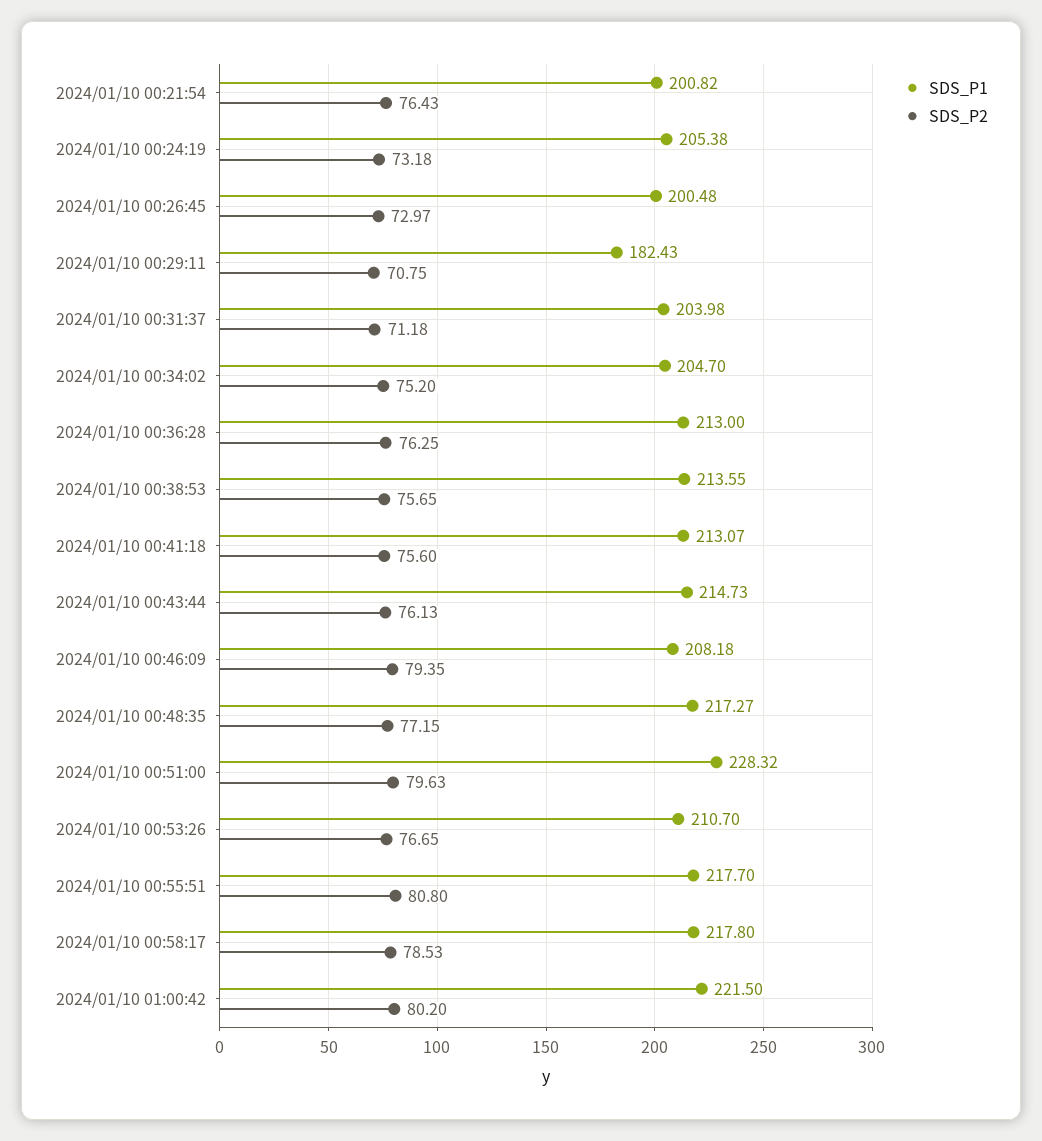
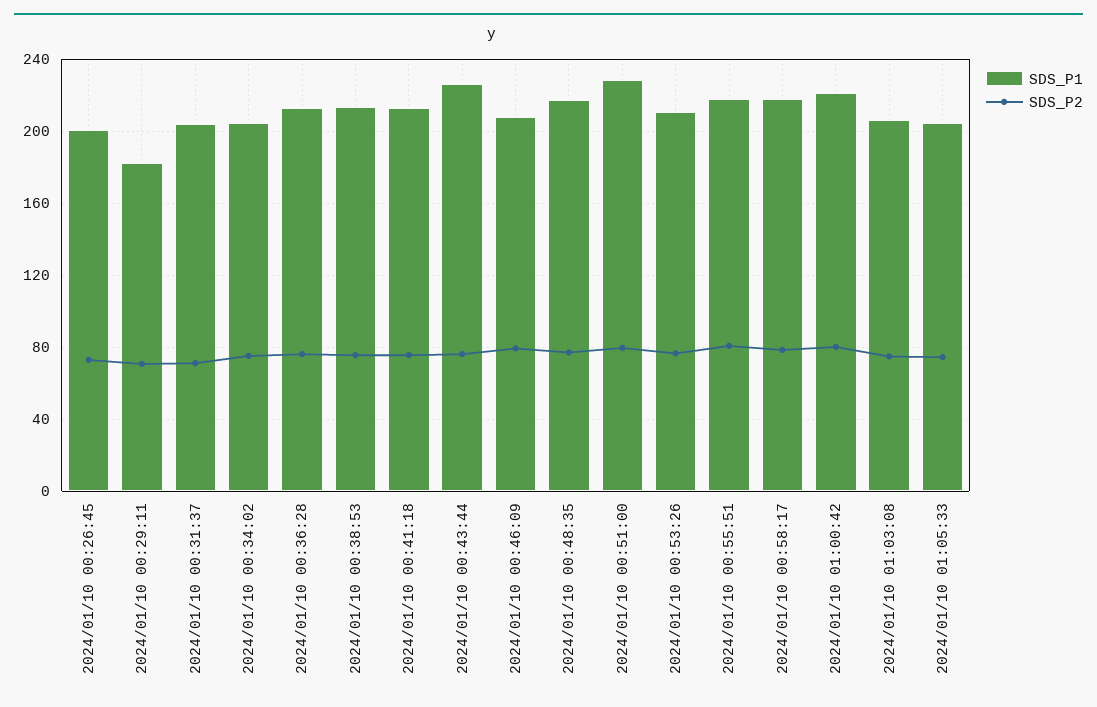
SDS_P1, 2024/01/10 00:21:54: 200.82 -> none
SDS_P2, 2024/01/10 00:21:54: 76.43 -> none
SDS_P1, 2024/01/10 00:24:19: 205.38 -> none
SDS_P2, 2024/01/10 00:24:19: 73.18 -> none
SDS_P1, 2024/01/10 00:43:44: 214.73 -> 225
SDS_P1, 2024/01/10 01:03:08: none -> 205
SDS_P2, 2024/01/10 01:03:08: none -> 75
SDS_P1, 2024/01/10 01:05:33: none -> 205
SDS_P2, 2024/01/10 01:05:33: none -> 75

